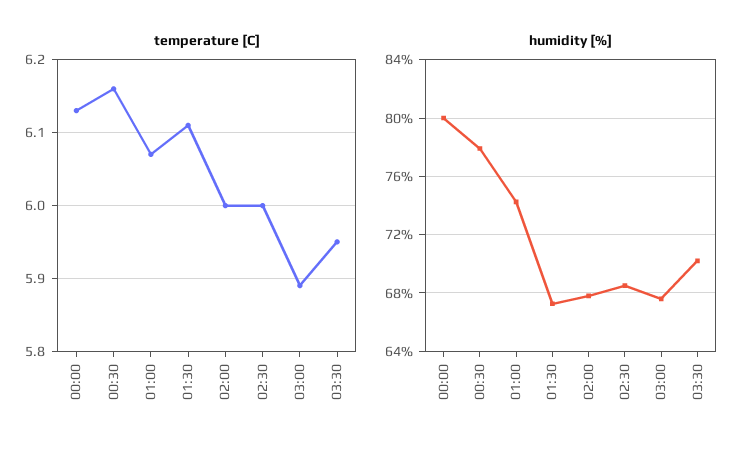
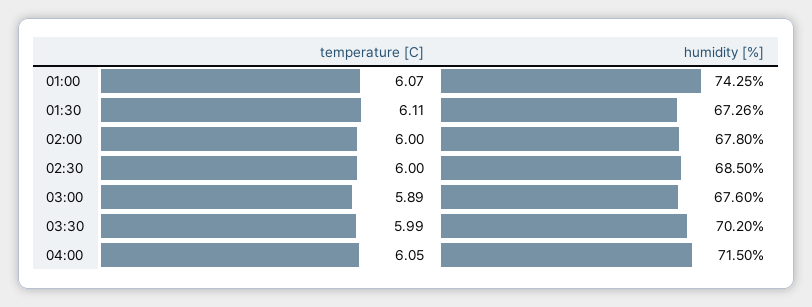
temperature [C], 00:00: 6.13 -> none
temperature [C], 00:30: 6.16 -> none
temperature [C], 03:30: 5.95 -> 5.99
humidity [%], 00:00: 80 -> none
humidity [%], 00:30: 78 -> none
temperature [C], 04:00: none -> 6.05
humidity [%], 04:00: none -> 71.5

